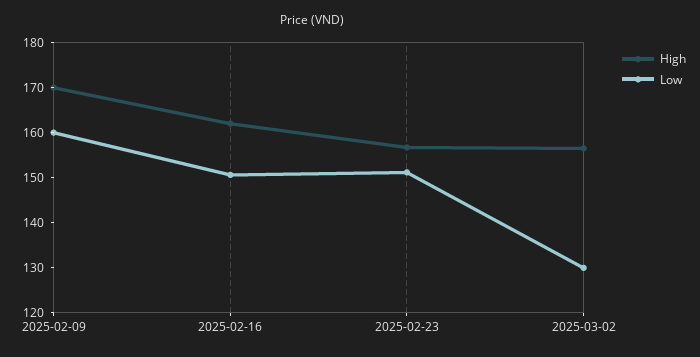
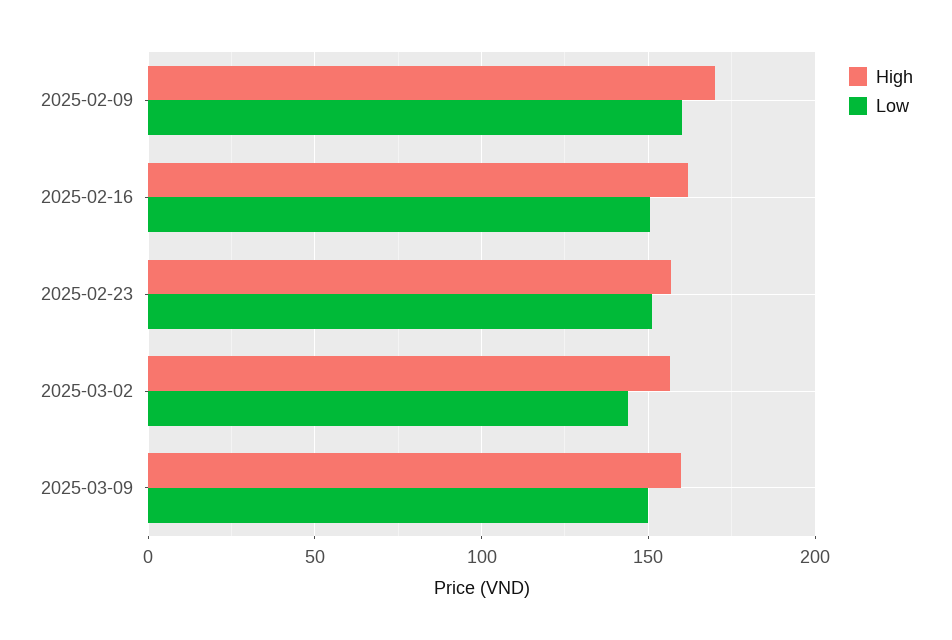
Low, 2025-03-02: 130 -> 145
High, 2025-03-09: none -> 160
Low, 2025-03-09: none -> 150

